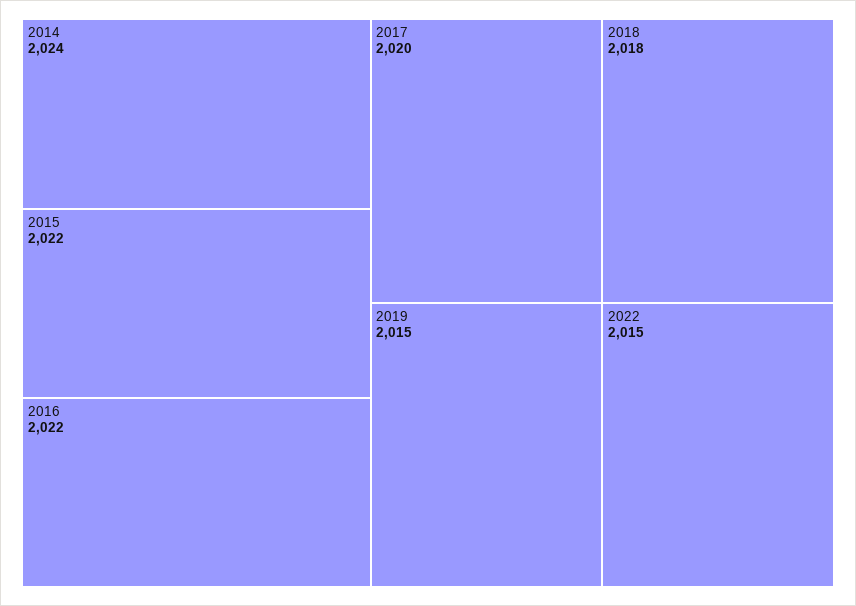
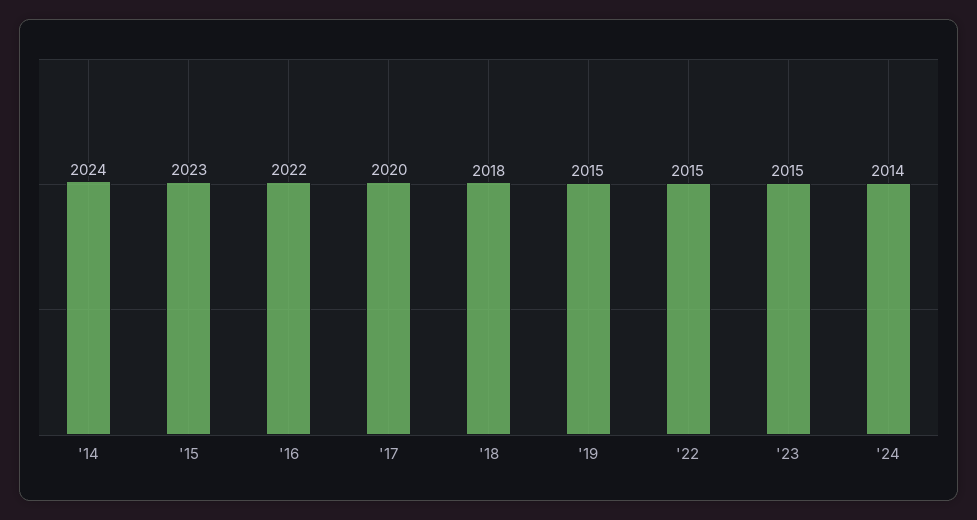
2015: 2022 -> 2023
'23: none -> 2015
'24: none -> 2014

